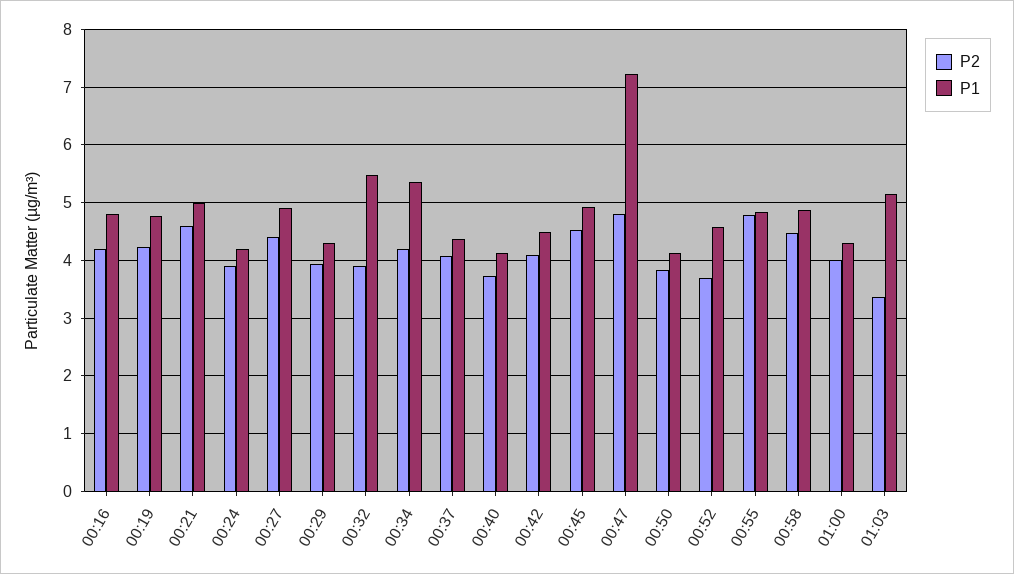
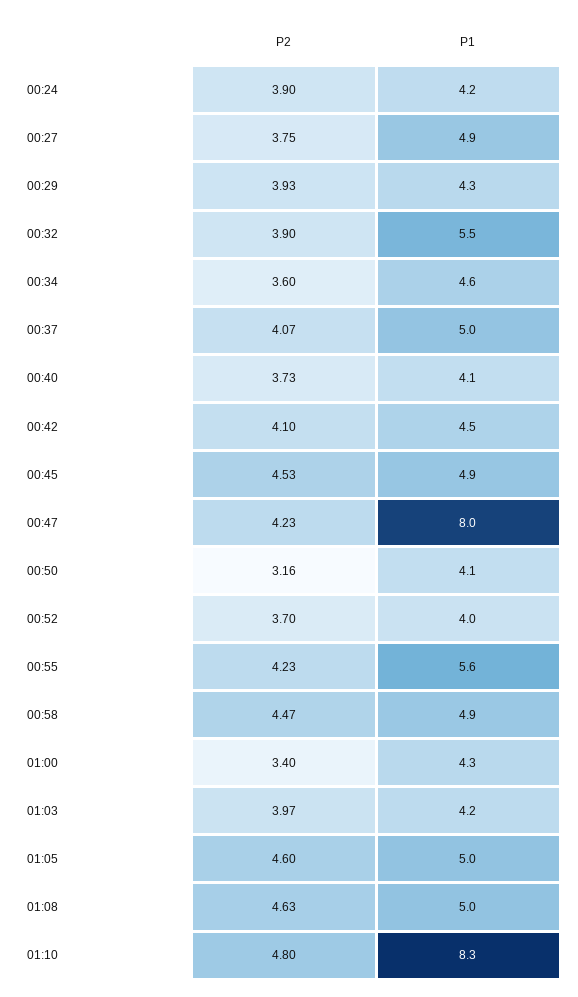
P2, 00:16: 4.2 -> none
P1, 00:16: 4.8 -> none
P2, 00:19: 4.2 -> none
P1, 00:19: 4.8 -> none
P2, 00:21: 4.6 -> none
P1, 00:21: 5 -> none
P2, 00:27: 4.4 -> 3.75
P2, 00:34: 4.2 -> 3.6
P1, 00:34: 5.4 -> 4.6
P1, 00:37: 4.4 -> 5
P2, 00:47: 4.8 -> 4.23
P1, 00:47: 7.2 -> 8
P2, 00:50: 3.8 -> 3.16
P1, 00:52: 4.6 -> 4
P2, 00:55: 4.8 -> 4.23
P1, 00:55: 4.8 -> 5.6
P2, 01:00: 4 -> 3.4
P2, 01:03: 3.4 -> 3.97
P1, 01:03: 5.2 -> 4.2
P2, 01:05: none -> 4.6
P1, 01:05: none -> 5
P2, 01:08: none -> 4.63
P1, 01:08: none -> 5
P2, 01:10: none -> 4.8
P1, 01:10: none -> 8.3

